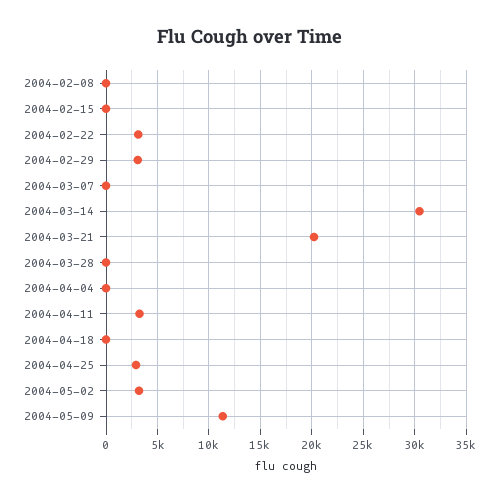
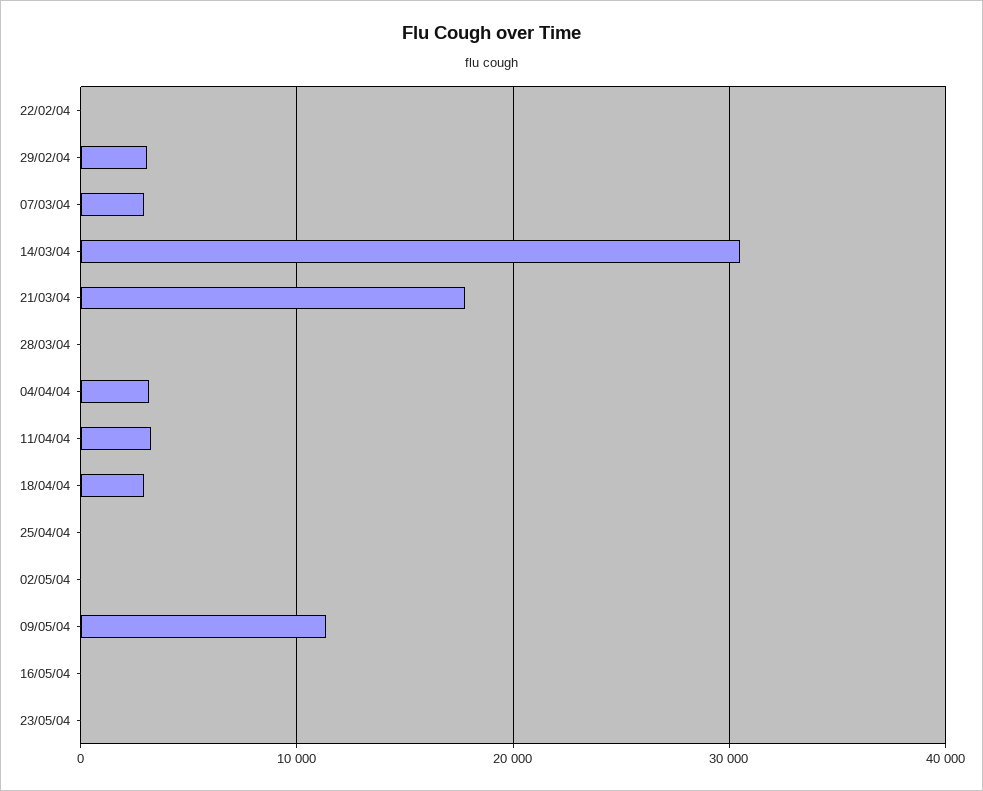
2004-02-08: 0 -> none
2004-02-15: 0 -> none
2004-02-22: 3000 -> 0
2004-03-07: 0 -> 3000
2004-03-21: 20000 -> 18000
2004-04-04: 0 -> 3000
2004-04-18: 0 -> 3000
2004-04-25: 3000 -> 0
2004-05-02: 3000 -> 0
16/05/04: none -> 0
23/05/04: none -> 0

